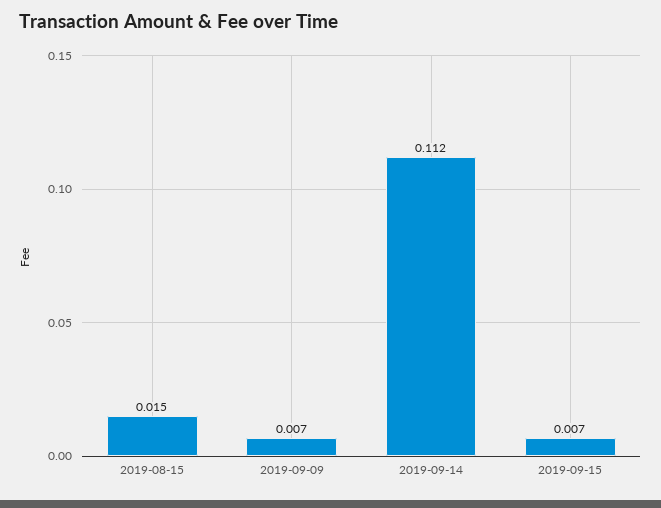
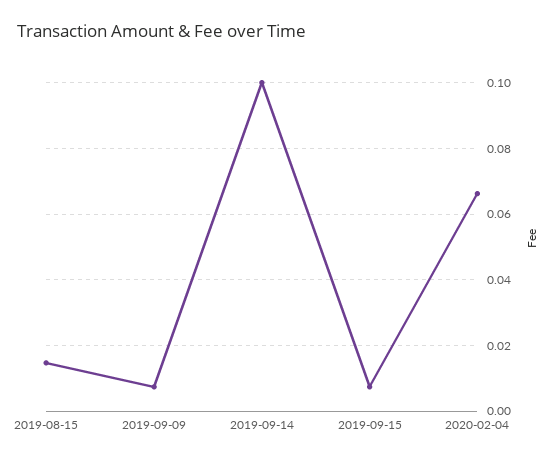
2019-09-14: 0.112 -> 0.1
2020-02-04: none -> 0.066

